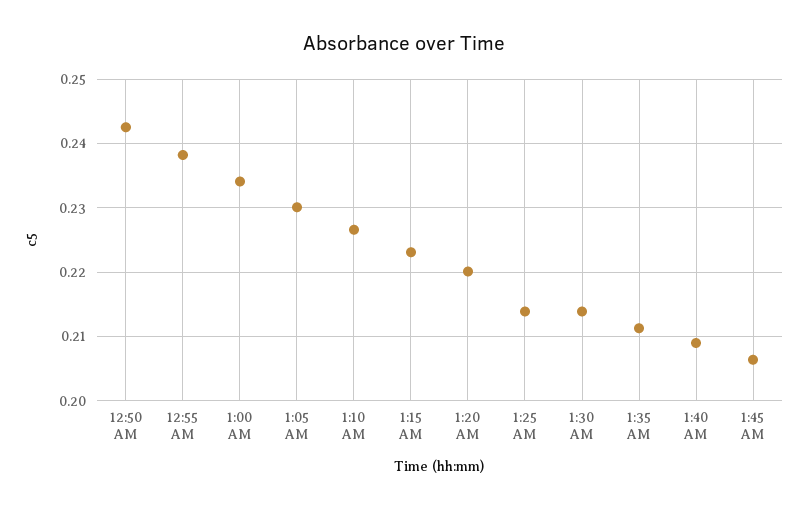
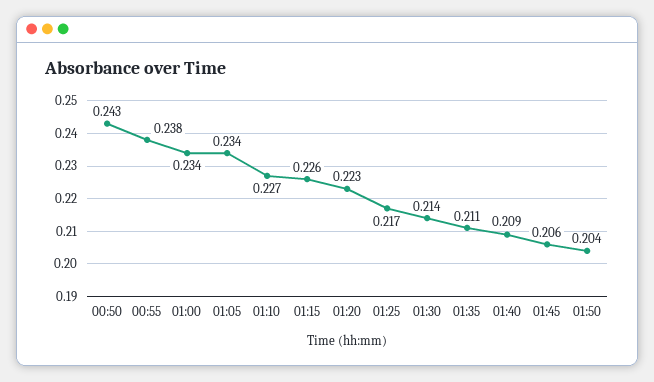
1:05 AM: 0.23 -> 0.234
1:15 AM: 0.223 -> 0.226
1:20 AM: 0.22 -> 0.223
1:25 AM: 0.214 -> 0.217
01:50: none -> 0.204

